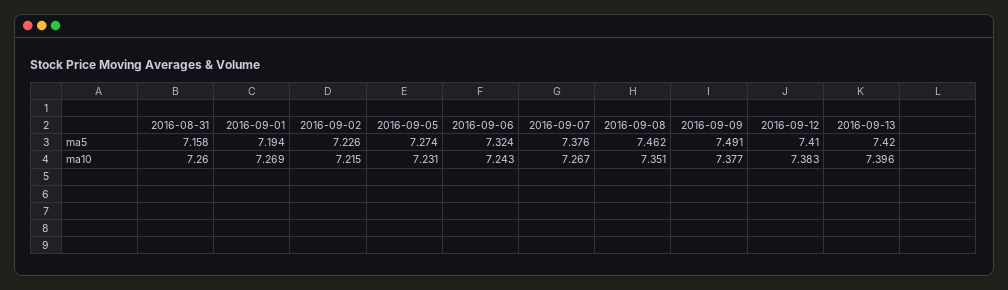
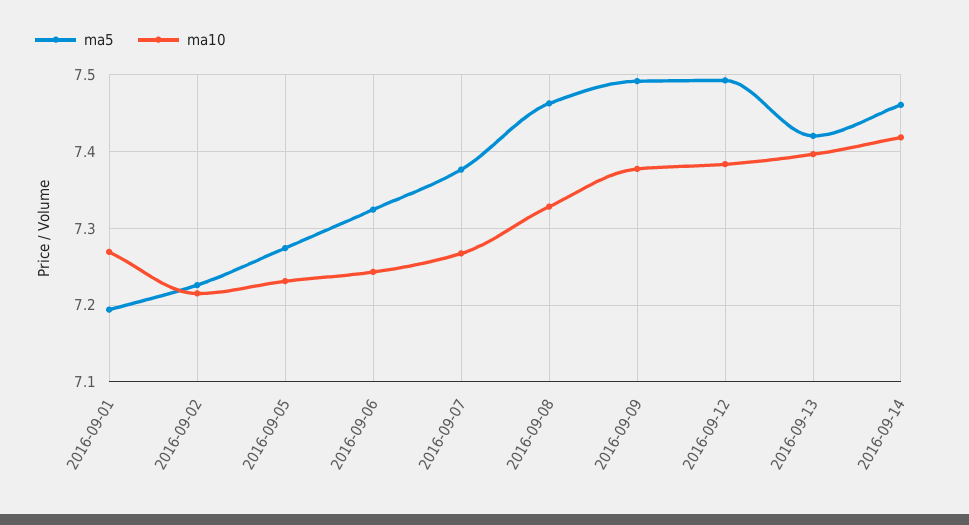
ma5, 2016-08-31: 7.158 -> none
ma5, 2016-09-12: 7.41 -> 7.49
ma10, 2016-08-31: 7.26 -> none
ma10, 2016-09-08: 7.351 -> 7.33
ma5, 2016-09-14: none -> 7.46
ma10, 2016-09-14: none -> 7.42

